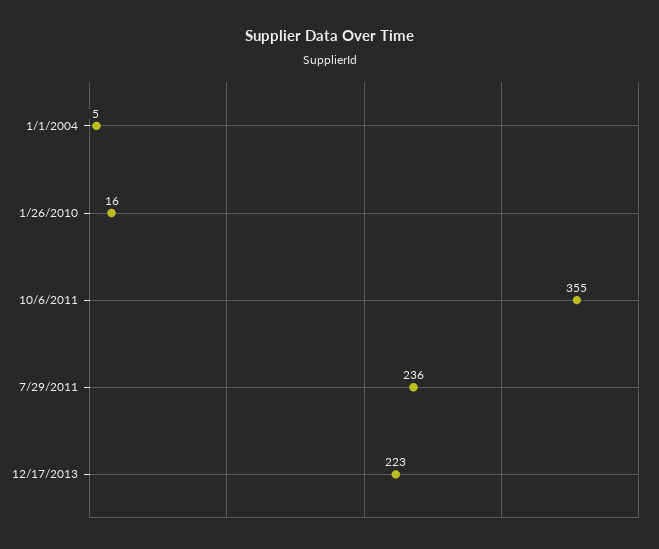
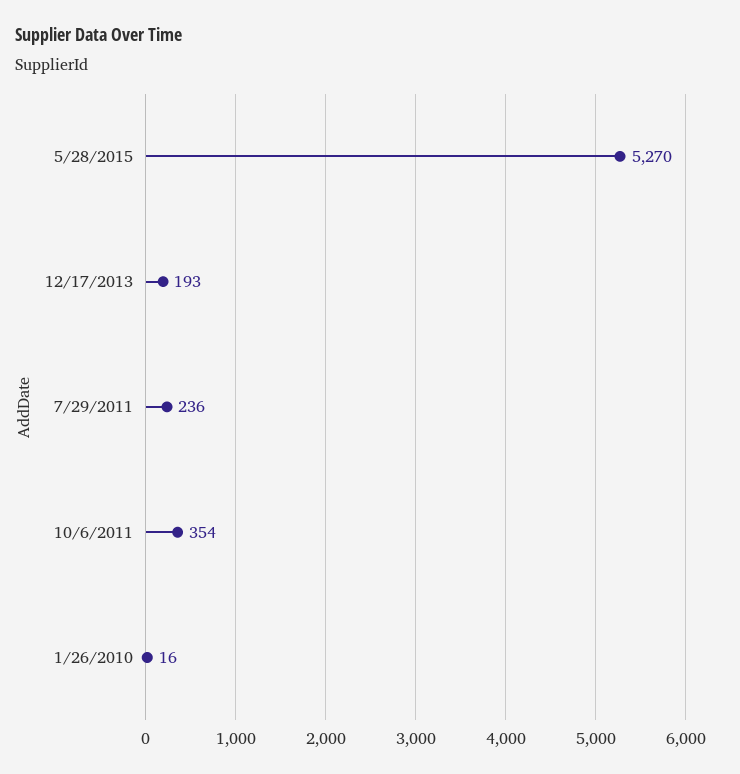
1/1/2004: 5 -> none
10/6/2011: 355 -> 354
12/17/2013: 223 -> 193
5/28/2015: none -> 5270

